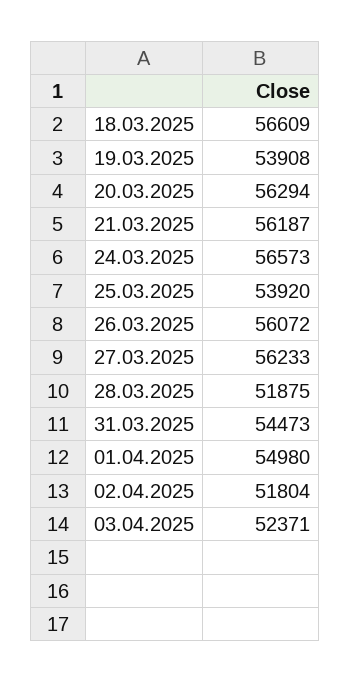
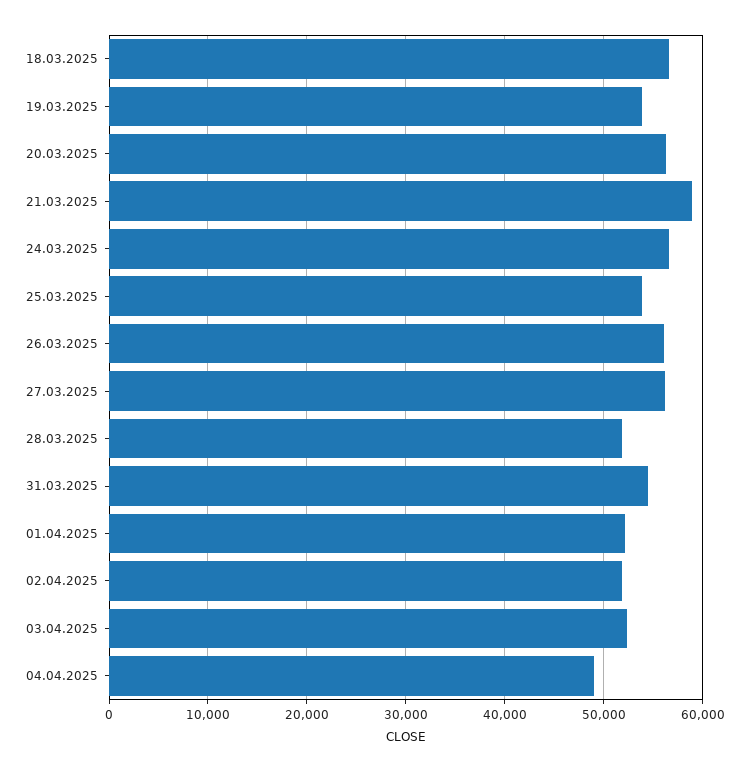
21.03.2025: 56187 -> 59000
01.04.2025: 54980 -> 52000
04.04.2025: none -> 49000

